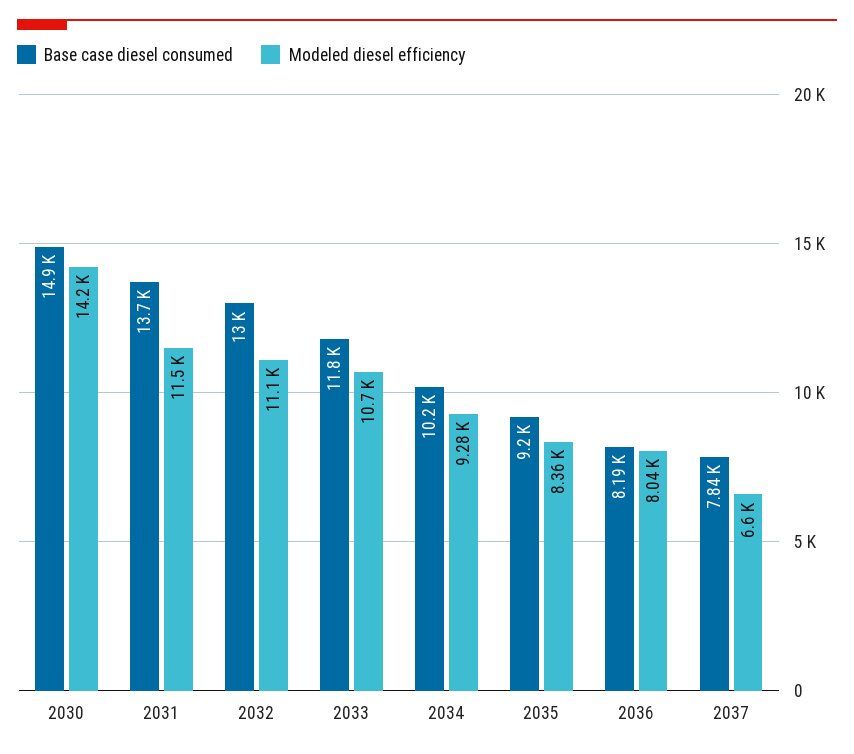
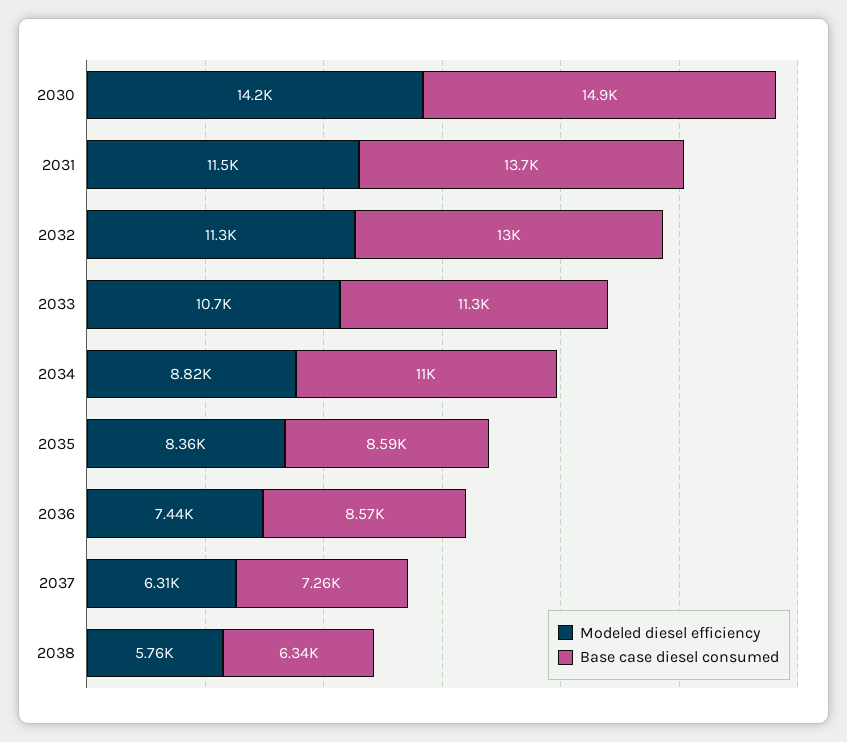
Modeled diesel efficiency, 2032: 11100 -> 11300
Base case diesel consumed, 2033: 11800 -> 11300
Base case diesel consumed, 2034: 10200 -> 11000
Modeled diesel efficiency, 2034: 9280 -> 8820
Base case diesel consumed, 2035: 9200 -> 8590
Base case diesel consumed, 2036: 8190 -> 8570
Modeled diesel efficiency, 2036: 8040 -> 7440
Base case diesel consumed, 2037: 7840 -> 7260
Modeled diesel efficiency, 2037: 6600 -> 6310
Modeled diesel efficiency, 2038: none -> 5760
Base case diesel consumed, 2038: none -> 6340

